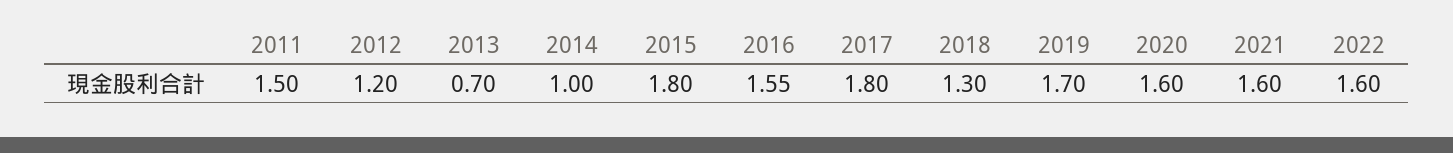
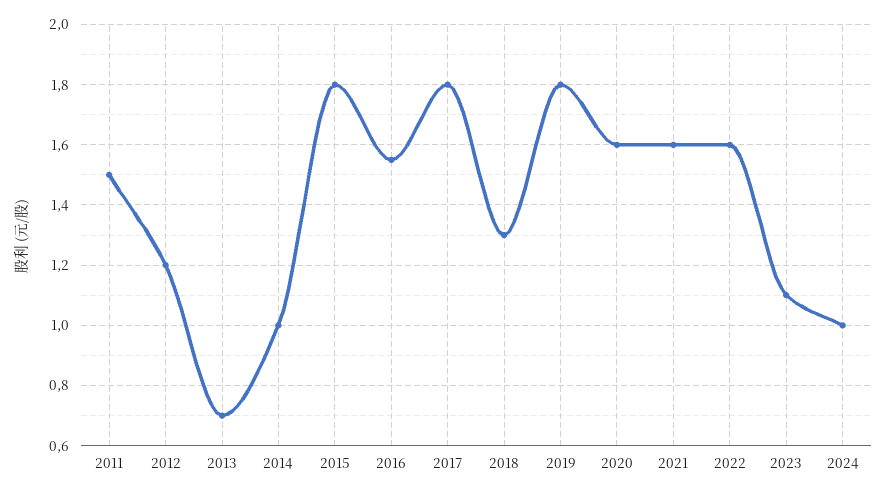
2019: 1.7 -> 1.8
2023: none -> 1.1
2024: none -> 1

